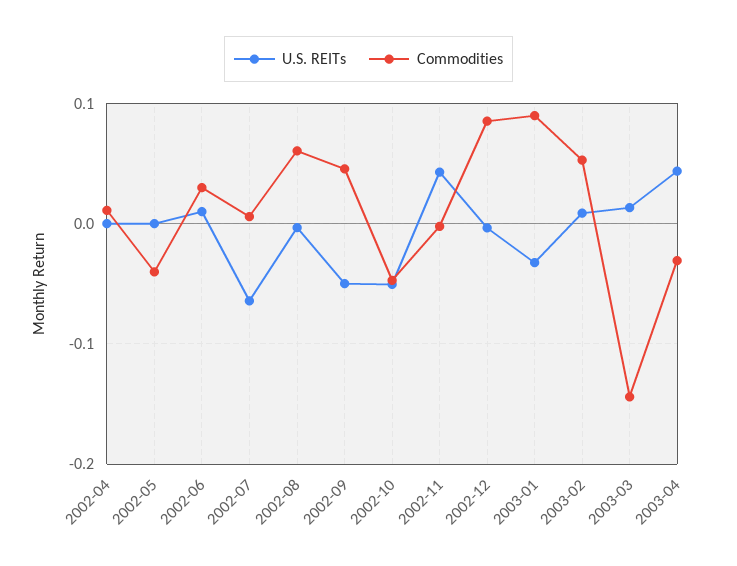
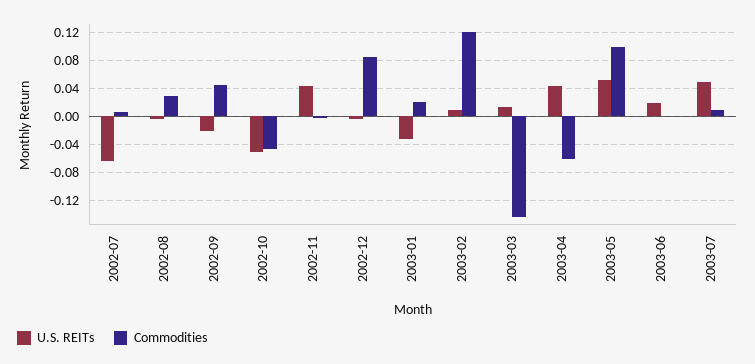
U.S. REITs, 2002-04: 0 -> none
Commodities, 2002-04: 0.01 -> none
U.S. REITs, 2002-05: 0 -> none
Commodities, 2002-05: -0.04 -> none
U.S. REITs, 2002-06: 0.01 -> none
Commodities, 2002-06: 0.03 -> none
Commodities, 2002-08: 0.06 -> 0.03
U.S. REITs, 2002-09: -0.05 -> -0.02
Commodities, 2003-01: 0.09 -> 0.02
Commodities, 2003-02: 0.05 -> 0.12
Commodities, 2003-04: -0.03 -> -0.06
U.S. REITs, 2003-05: none -> 0.05
Commodities, 2003-05: none -> 0.1
U.S. REITs, 2003-06: none -> 0.02
Commodities, 2003-06: none -> 0
U.S. REITs, 2003-07: none -> 0.05
Commodities, 2003-07: none -> 0.01

